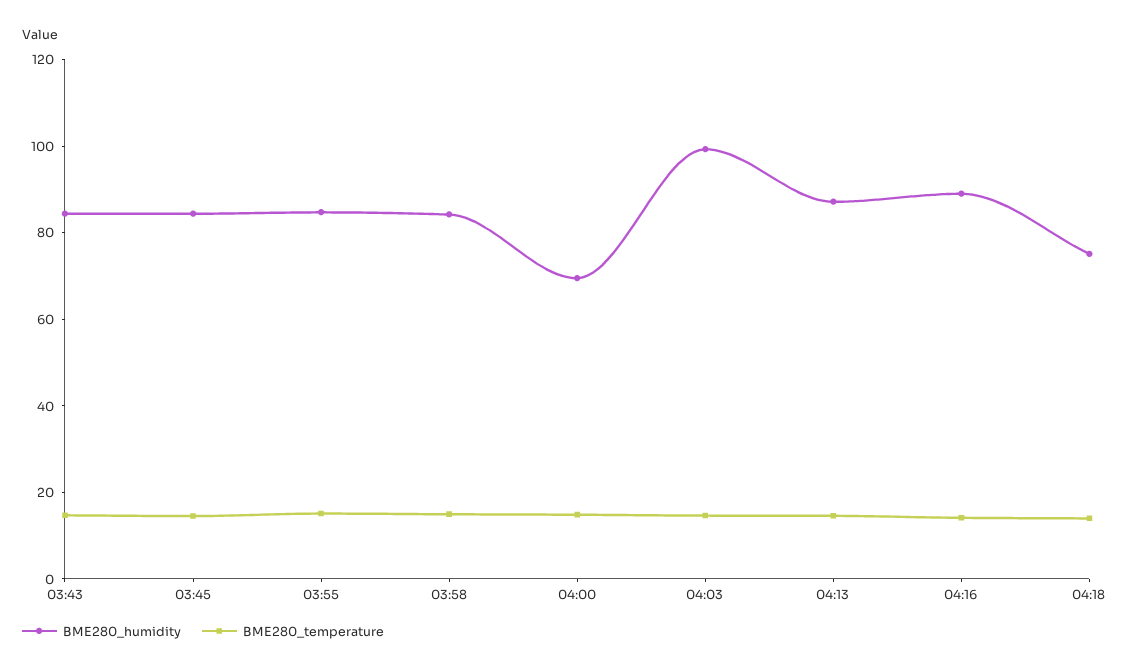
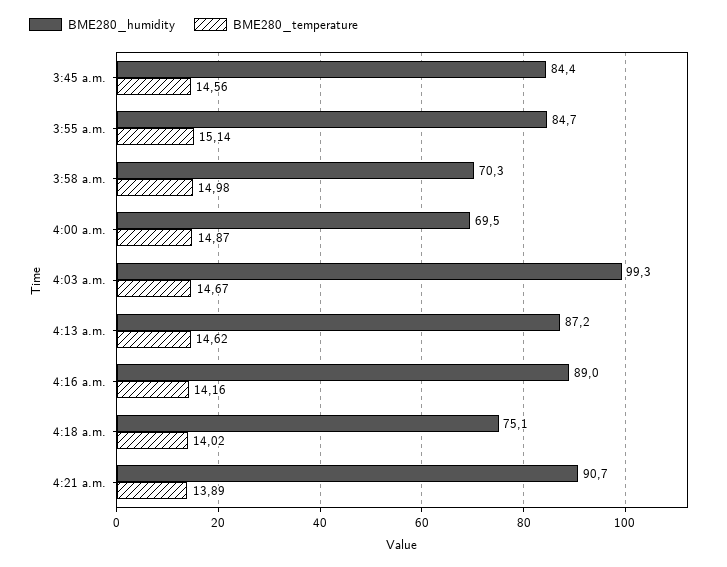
BME280_humidity, 03:43: 85 -> none
BME280_temperature, 03:43: 15 -> none
BME280_humidity, 03:58: 85 -> 70.3
BME280_humidity, 4:21 a.m.: none -> 90.7
BME280_temperature, 4:21 a.m.: none -> 13.89

